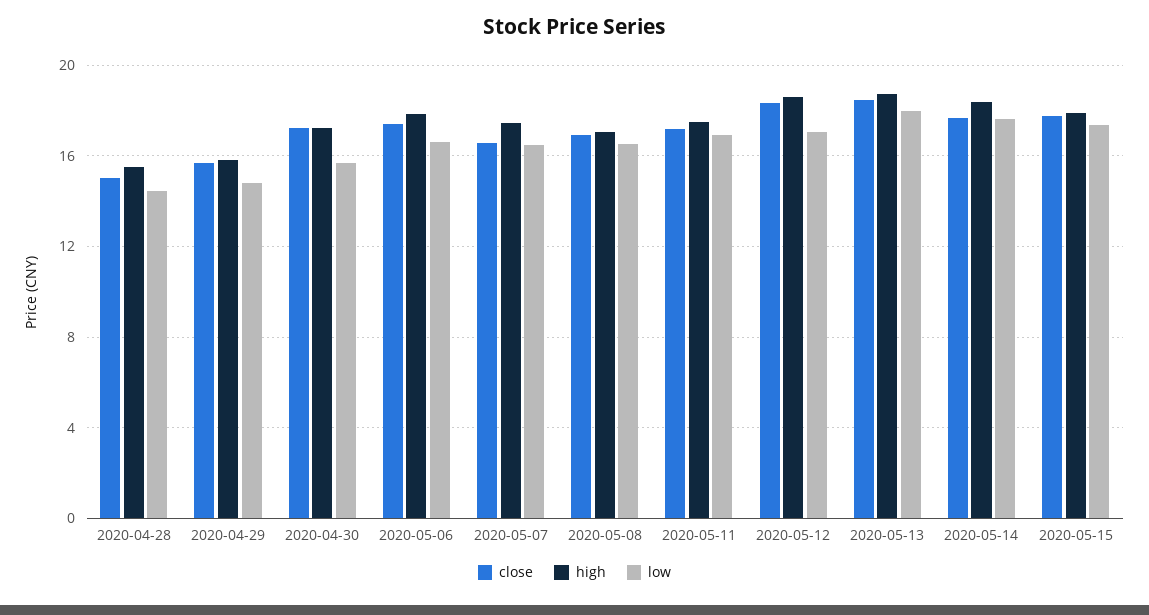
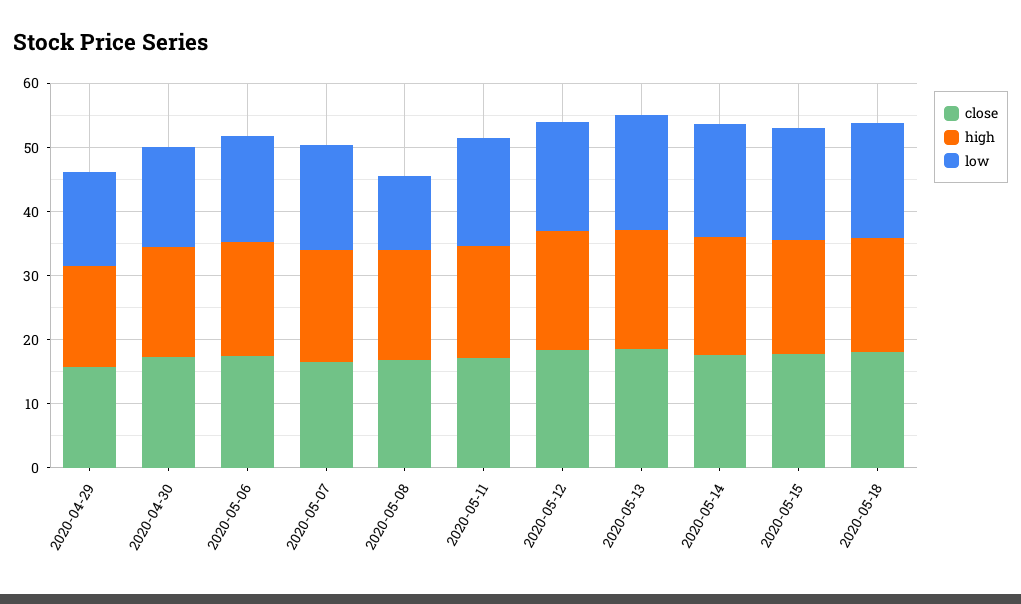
close, 2020-04-28: 15 -> none
high, 2020-04-28: 15.5 -> none
low, 2020-04-28: 14.5 -> none
low, 2020-05-08: 16.5 -> 12
close, 2020-05-18: none -> 18
high, 2020-05-18: none -> 18
low, 2020-05-18: none -> 18

